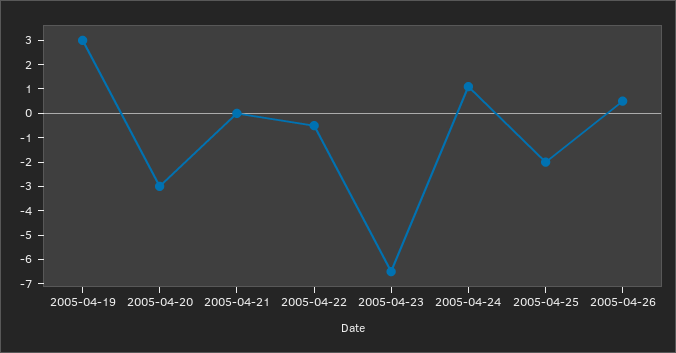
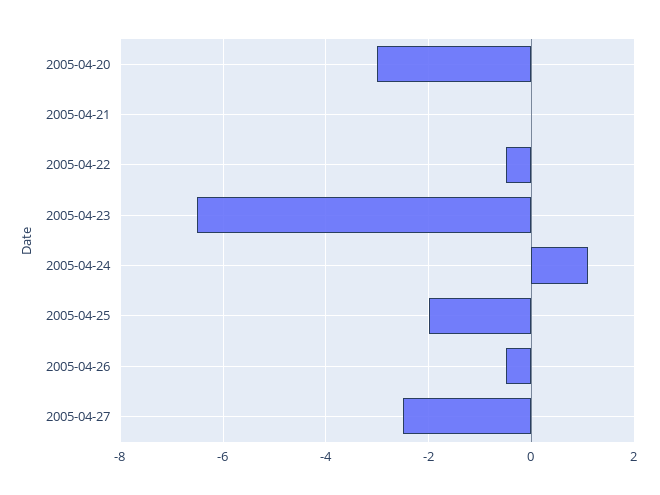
2005-04-19: 3 -> none
2005-04-26: 0.5 -> -0.5
2005-04-27: none -> -2.5

